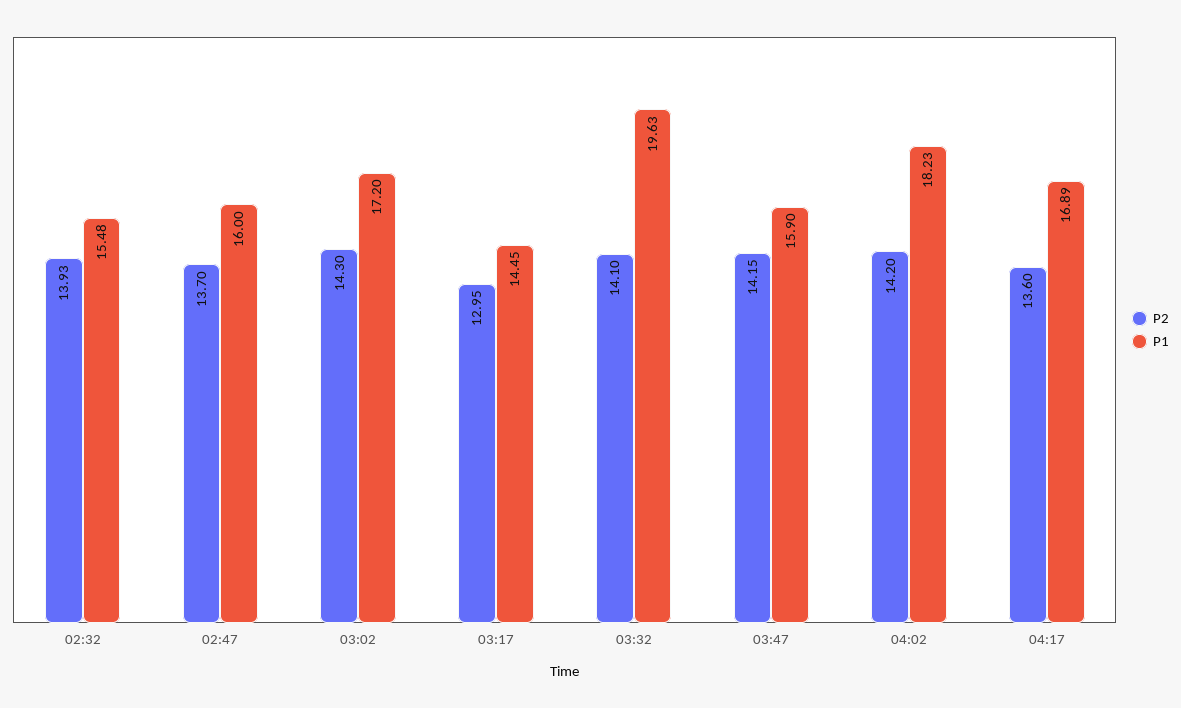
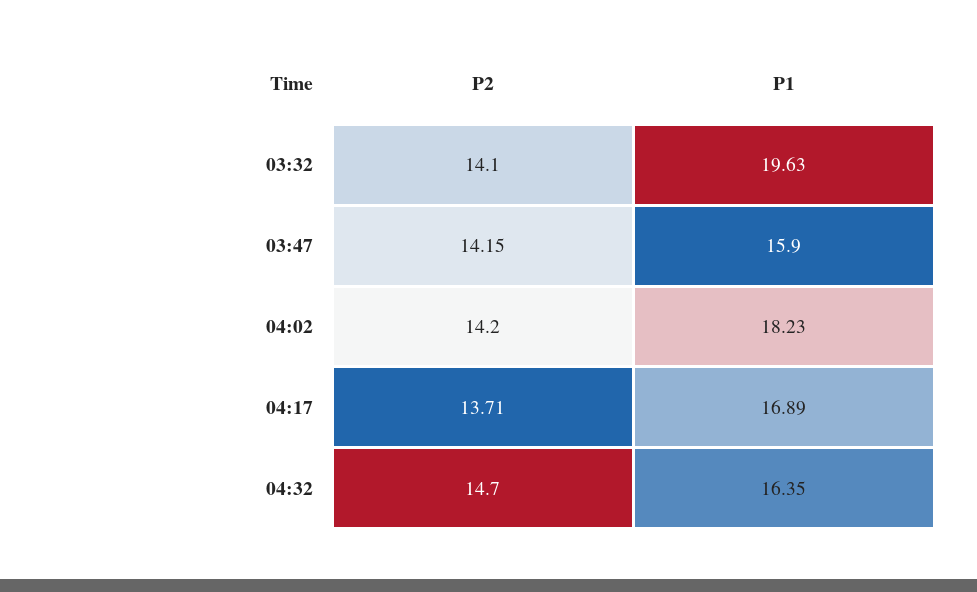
P2, 02:32: 13.93 -> none
P1, 02:32: 15.48 -> none
P2, 02:47: 13.7 -> none
P1, 02:47: 16 -> none
P2, 03:02: 14.3 -> none
P1, 03:02: 17.2 -> none
P2, 03:17: 12.95 -> none
P1, 03:17: 14.45 -> none
P2, 04:17: 13.6 -> 13.71
P2, 04:32: none -> 14.7
P1, 04:32: none -> 16.35

